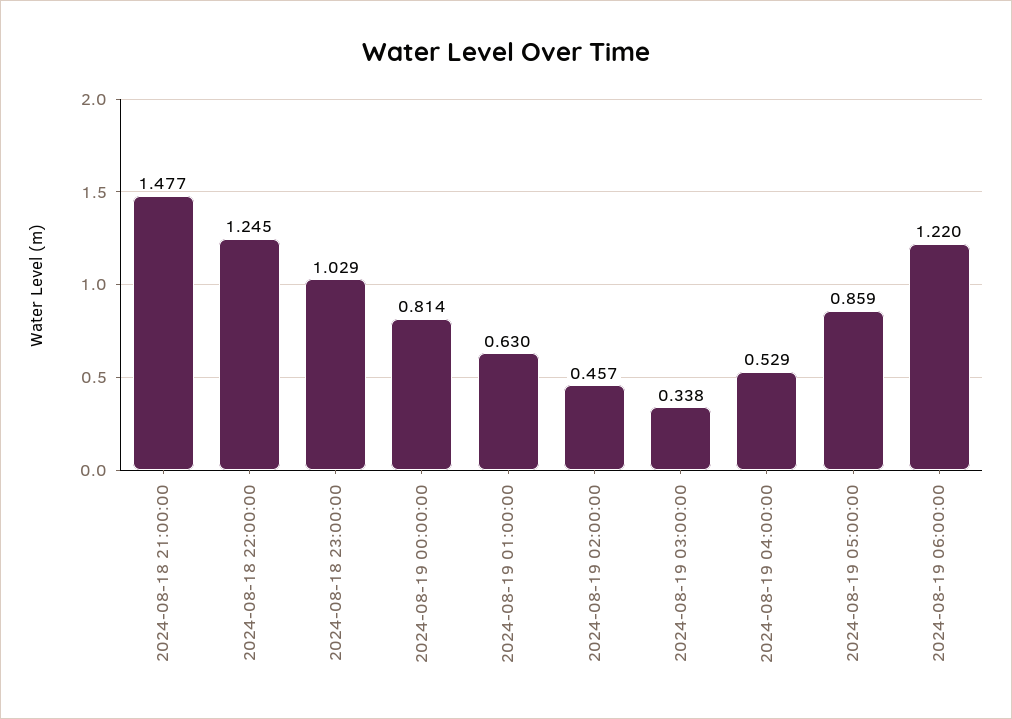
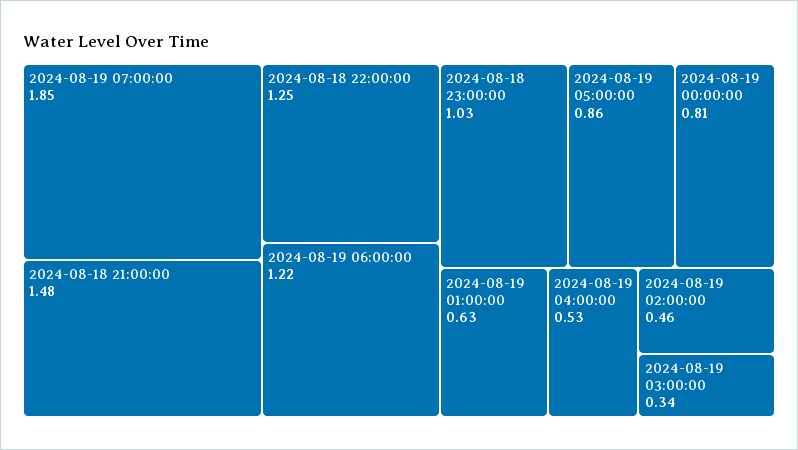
2024-08-19 07:00:00: none -> 1.85

